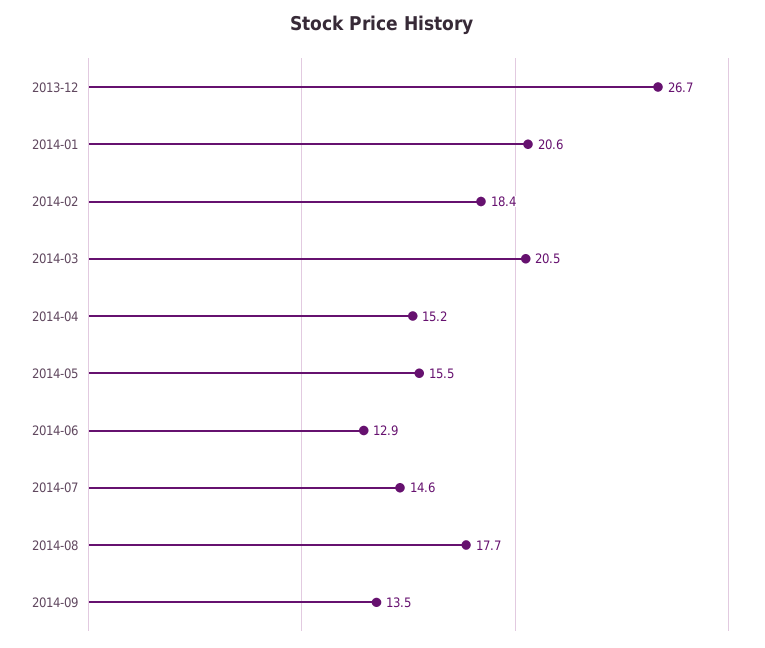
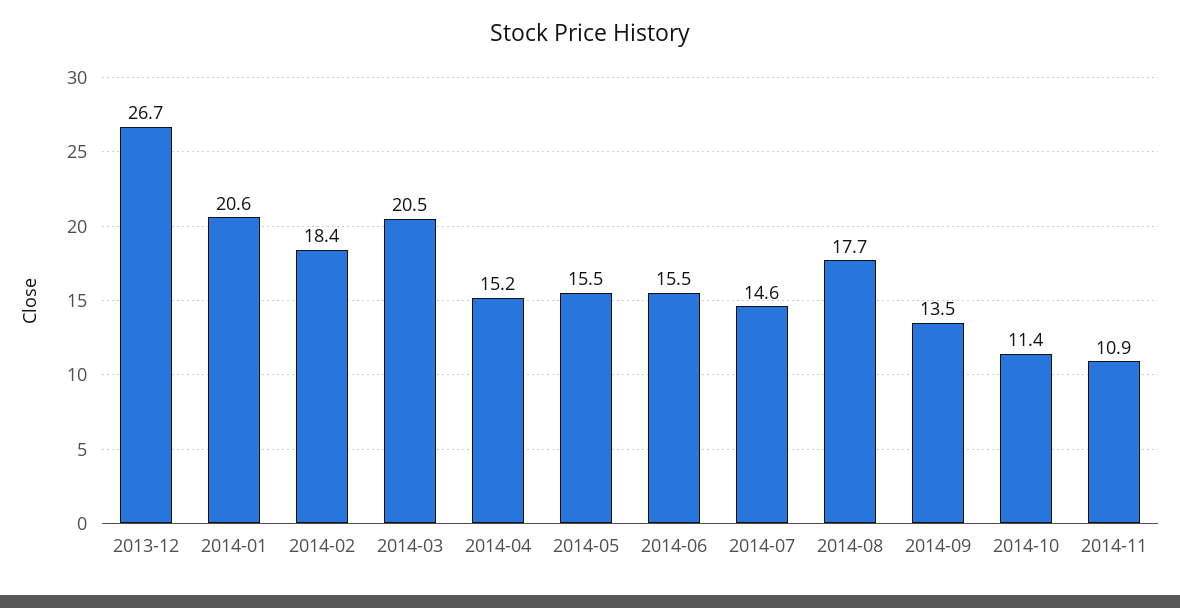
2014-06: 12.9 -> 15.5
2014-10: none -> 11.4
2014-11: none -> 10.9

